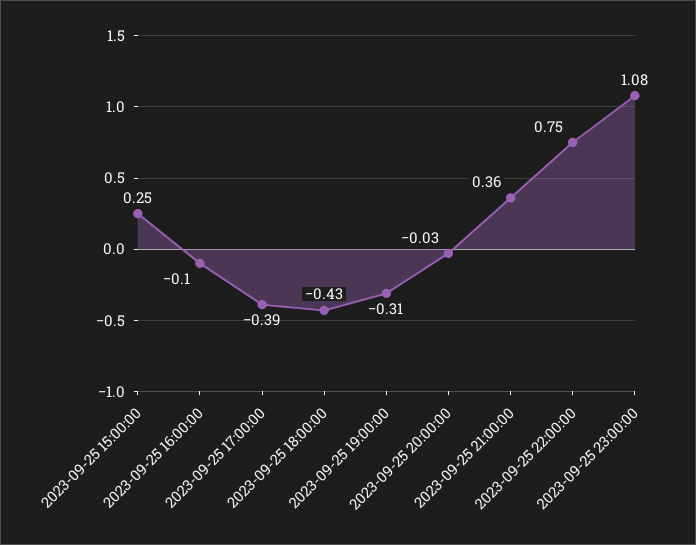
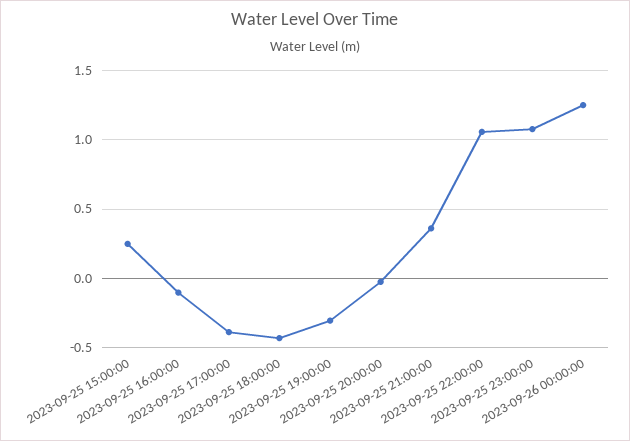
2023-09-25 22:00:00: 0.75 -> 1.05
2023-09-26 00:00:00: none -> 1.25

